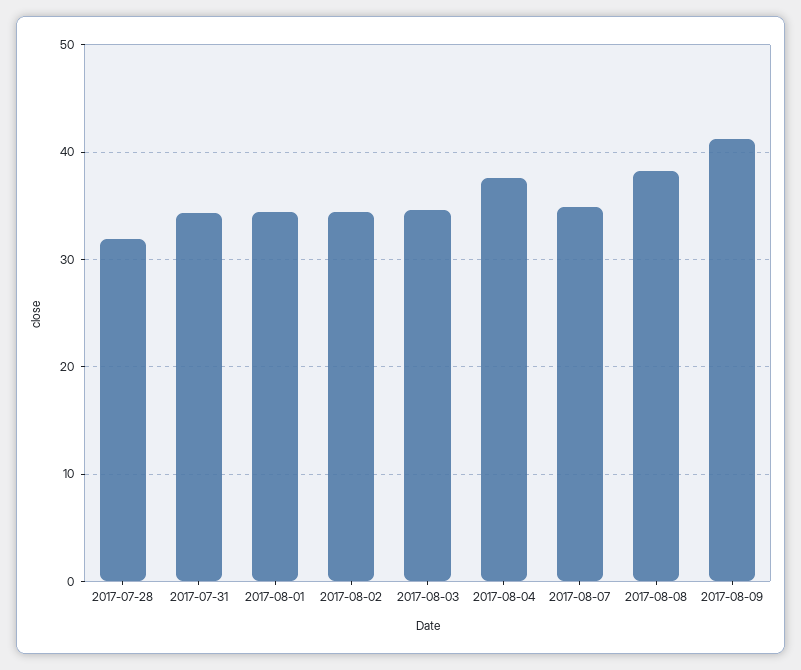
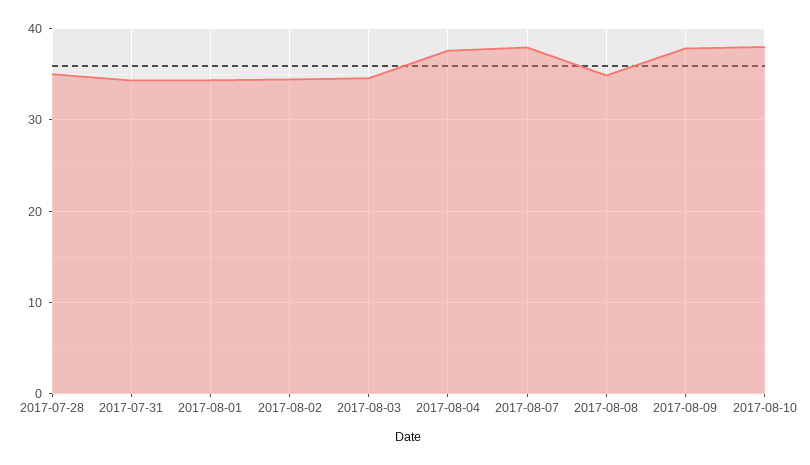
2017-07-28: 32 -> 35
2017-08-07: 35 -> 38
2017-08-08: 38 -> 35
2017-08-09: 41 -> 38
2017-08-10: none -> 38

